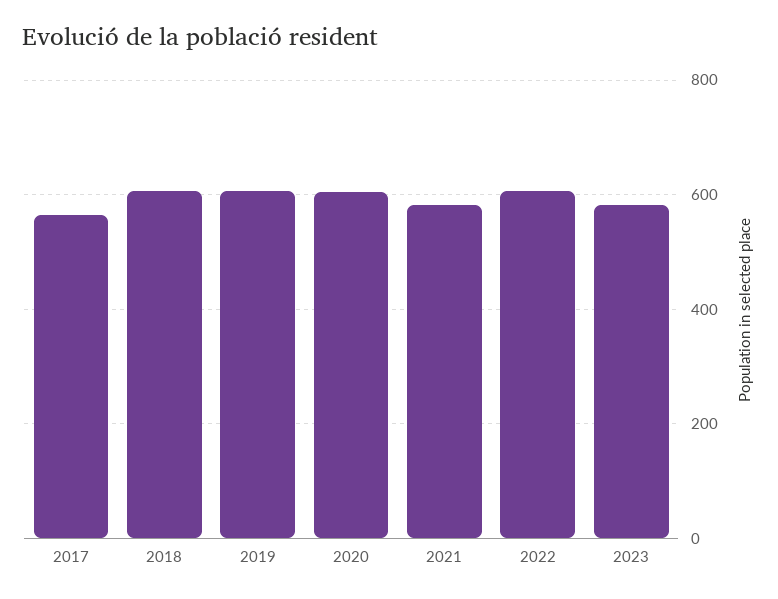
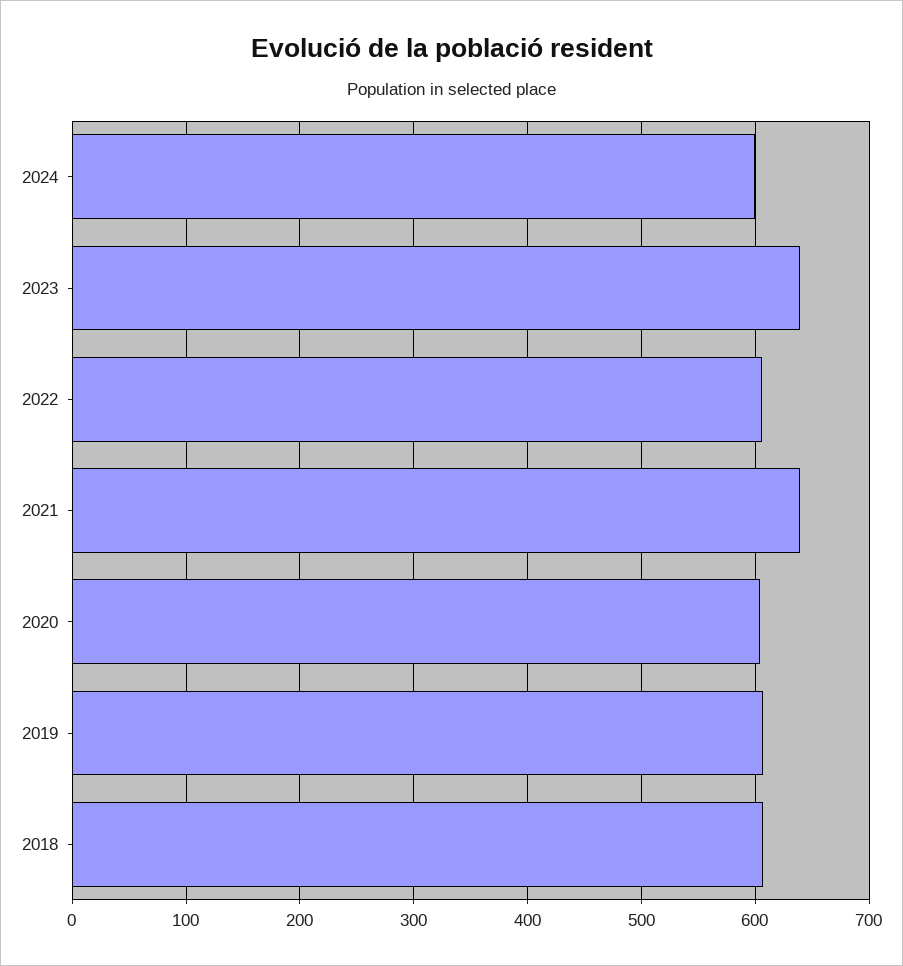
2017: 560 -> none
2021: 580 -> 640
2023: 580 -> 640
2024: none -> 600

